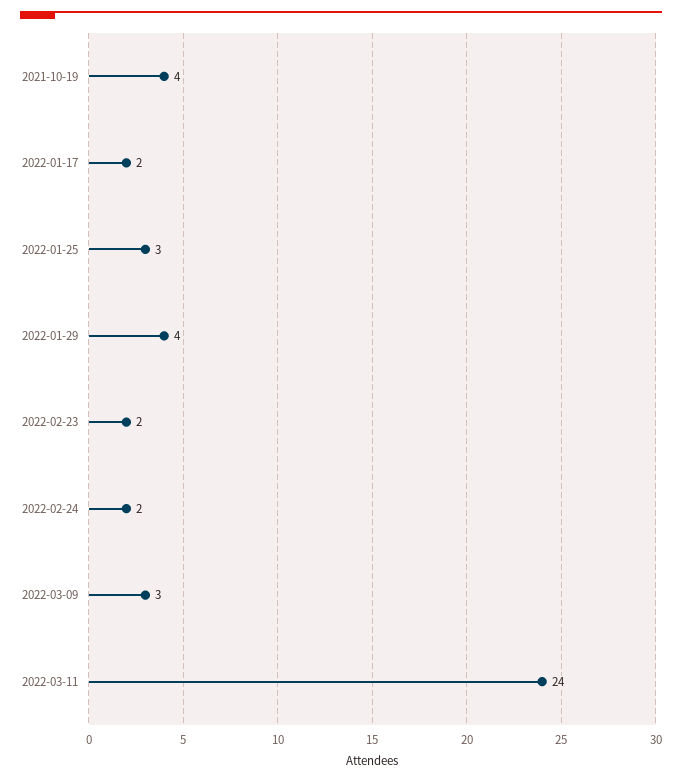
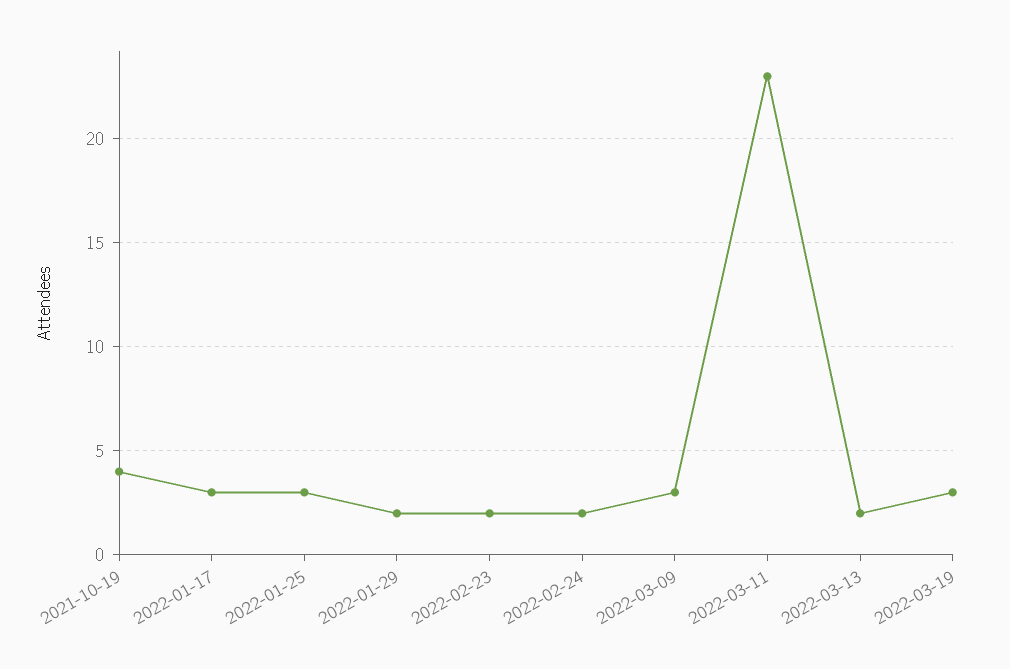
2022-01-17: 2 -> 3
2022-01-29: 4 -> 2
2022-03-11: 24 -> 23
2022-03-13: none -> 2
2022-03-19: none -> 3

